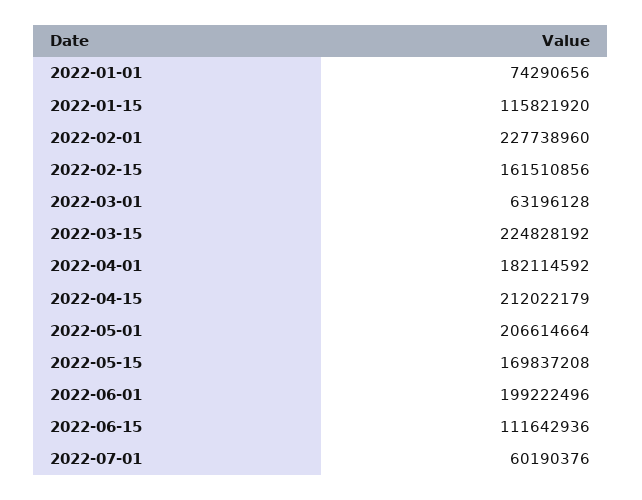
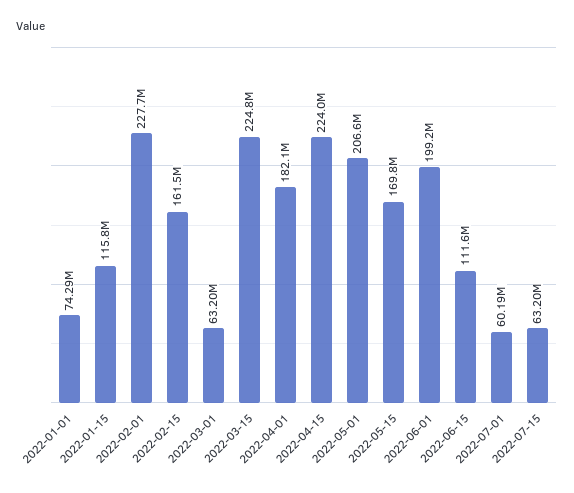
2022-04-15: 212022179 -> 224000000
2022-07-15: none -> 63200000

